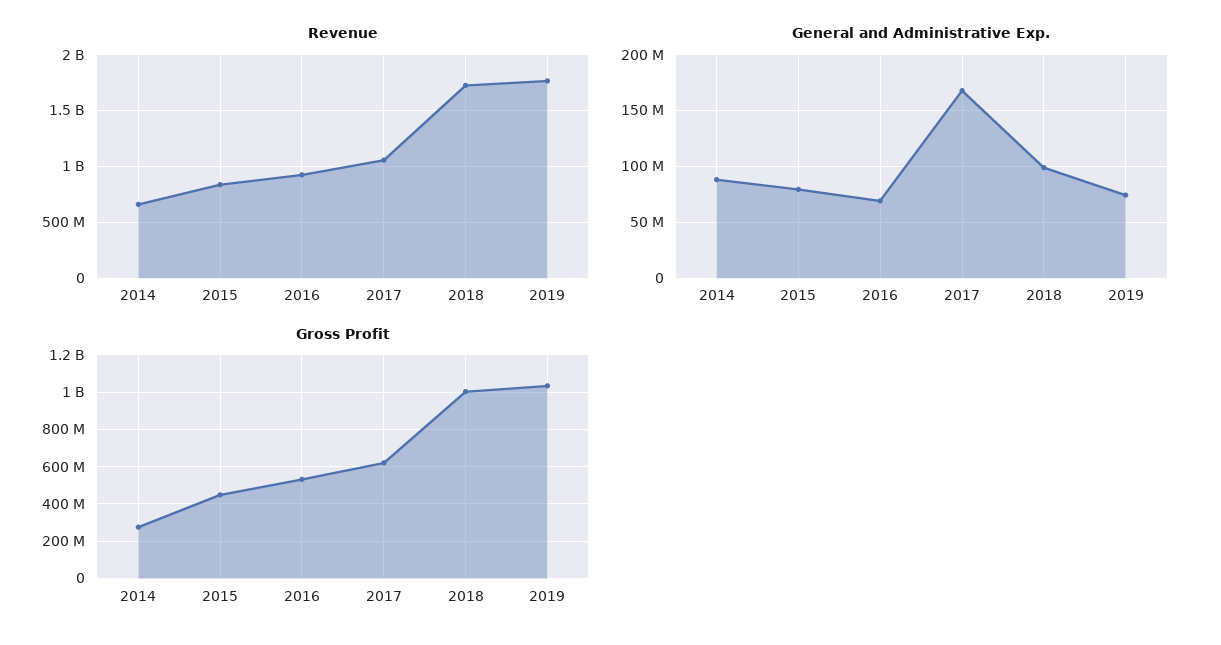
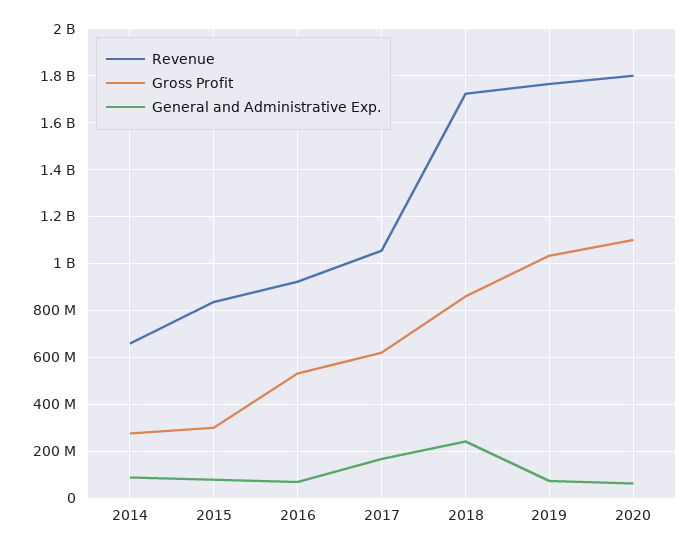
General and Administrative Exp., 2018: 100000000 -> 250000000
Gross Profit, 2015: 450000000 -> 300000000
Gross Profit, 2018: 1000000000 -> 850000000
Revenue, 2020: none -> 1800000000
Gross Profit, 2020: none -> 1100000000
General and Administrative Exp., 2020: none -> 50000000

